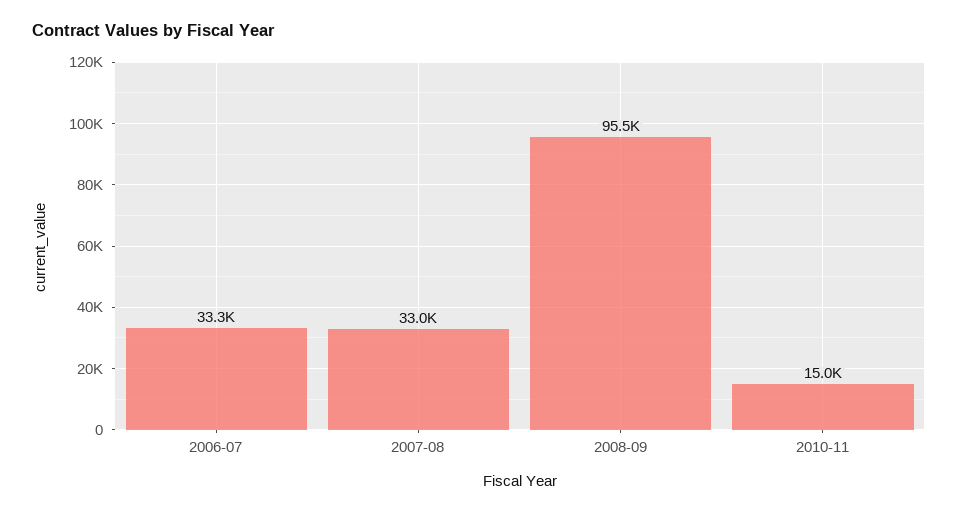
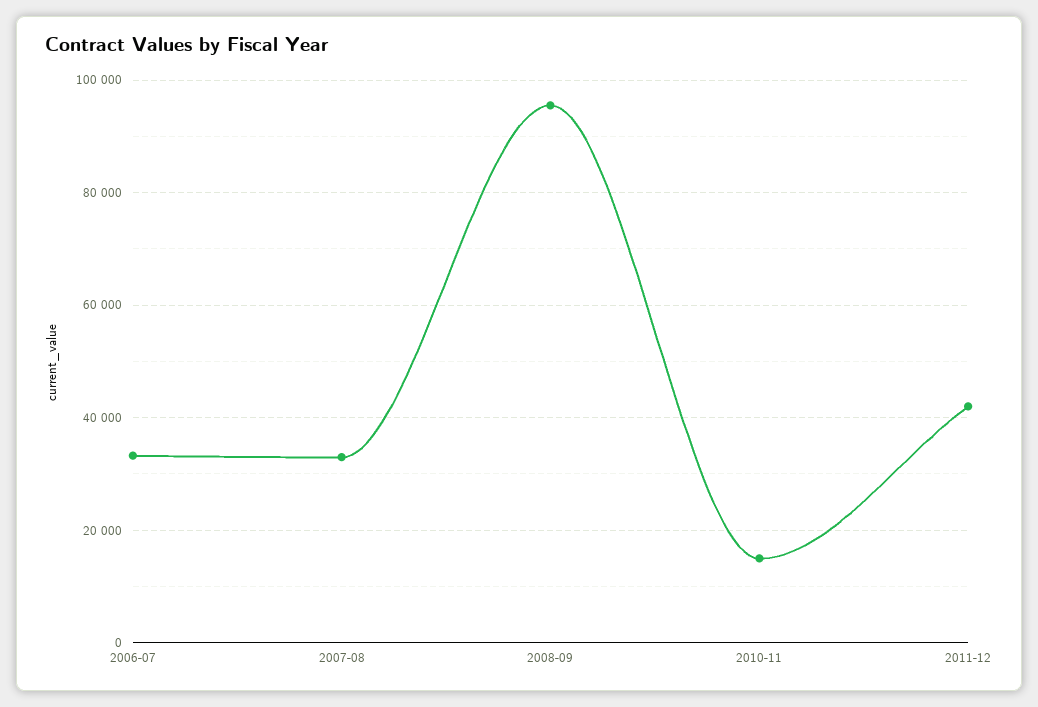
2011-12: none -> 42000

